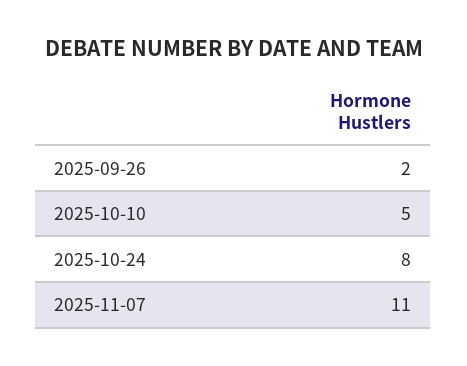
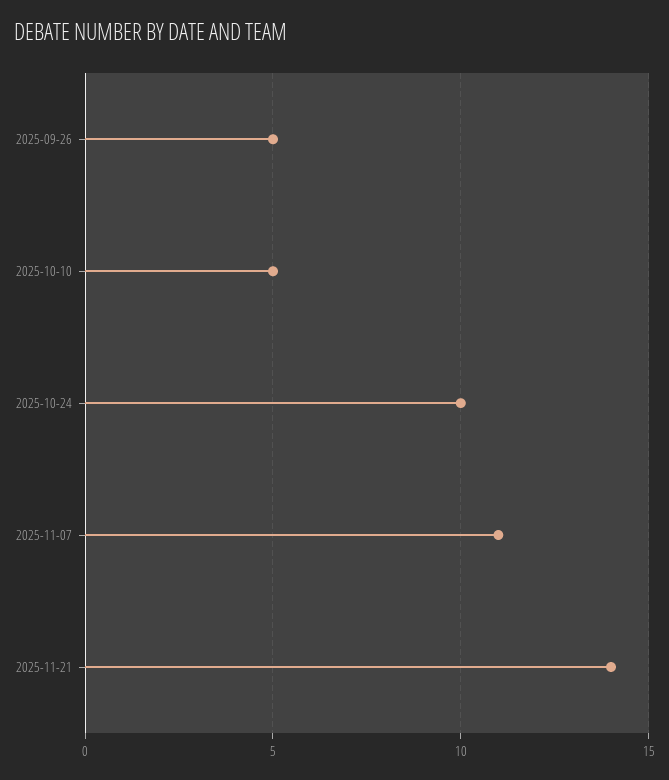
2025-09-26: 2 -> 5
2025-10-24: 8 -> 10
2025-11-21: none -> 14

